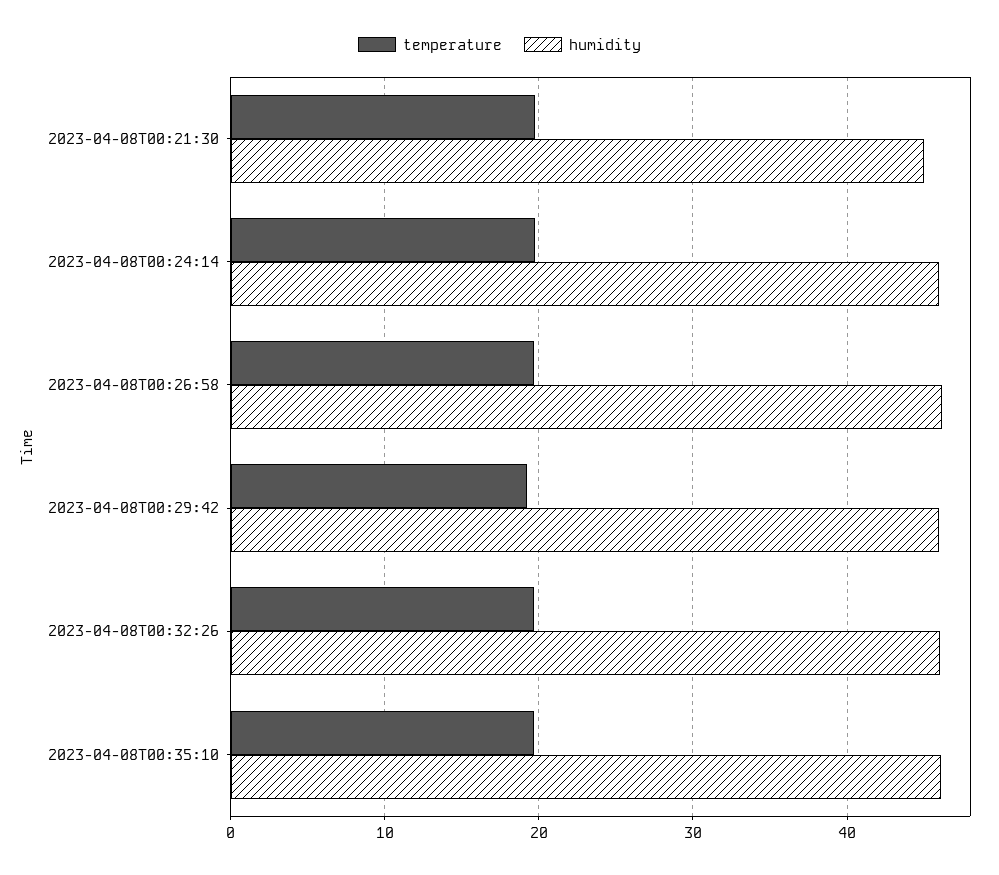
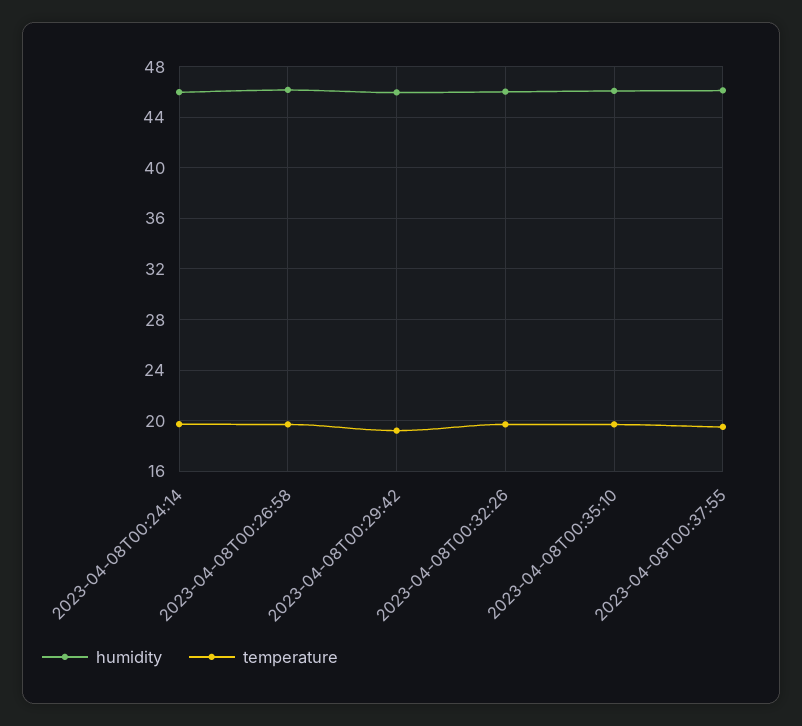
temperature, 2023-04-08T00:21:30: 20 -> none
humidity, 2023-04-08T00:21:30: 45 -> none
humidity, 2023-04-08T00:37:55: none -> 46
temperature, 2023-04-08T00:37:55: none -> 19.5

